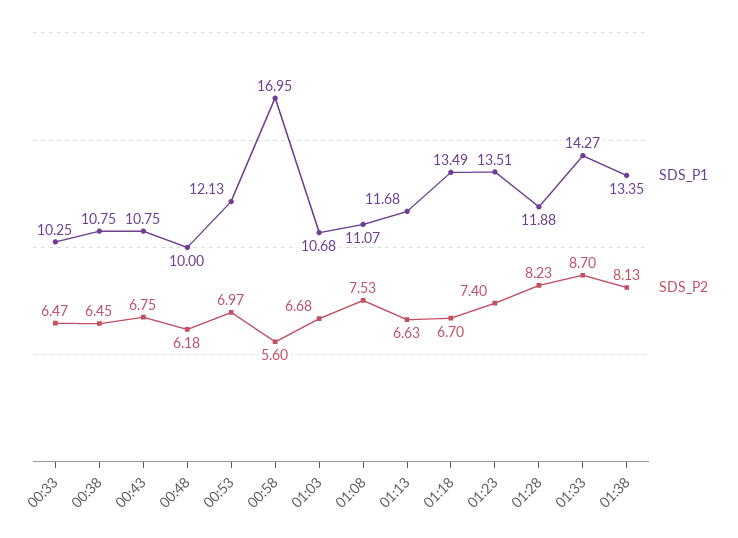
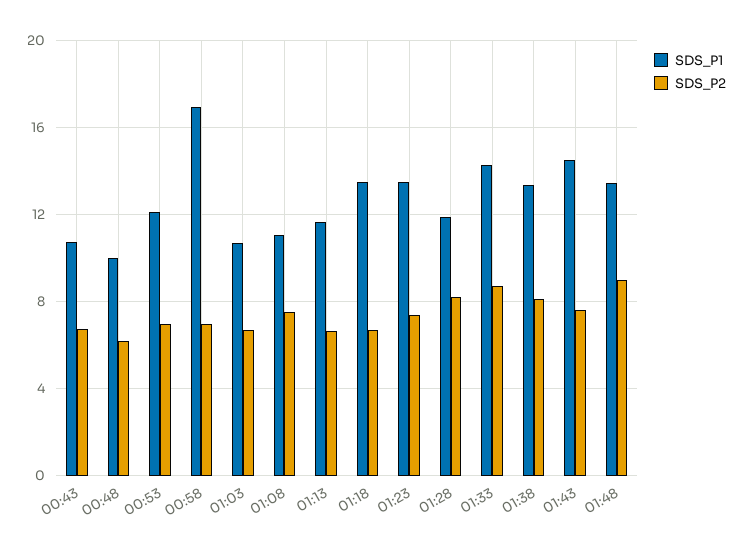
SDS_P1, 00:33: 10.25 -> none
SDS_P2, 00:33: 6.47 -> none
SDS_P1, 00:38: 10.75 -> none
SDS_P2, 00:38: 6.45 -> none
SDS_P2, 00:58: 5.6 -> 7
SDS_P1, 01:43: none -> 14.5
SDS_P2, 01:43: none -> 7.5
SDS_P1, 01:48: none -> 13.5
SDS_P2, 01:48: none -> 9

